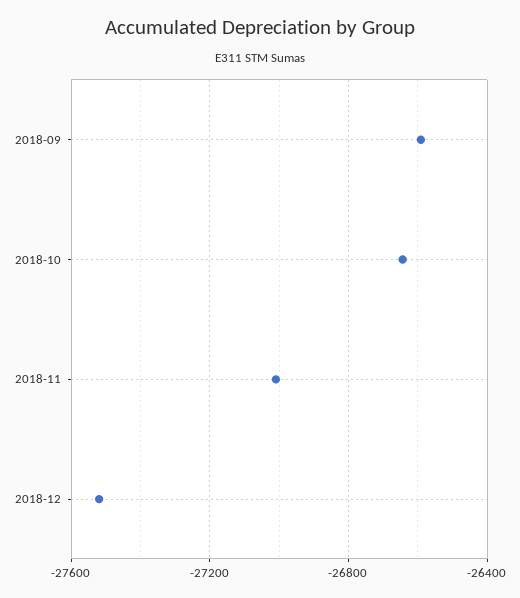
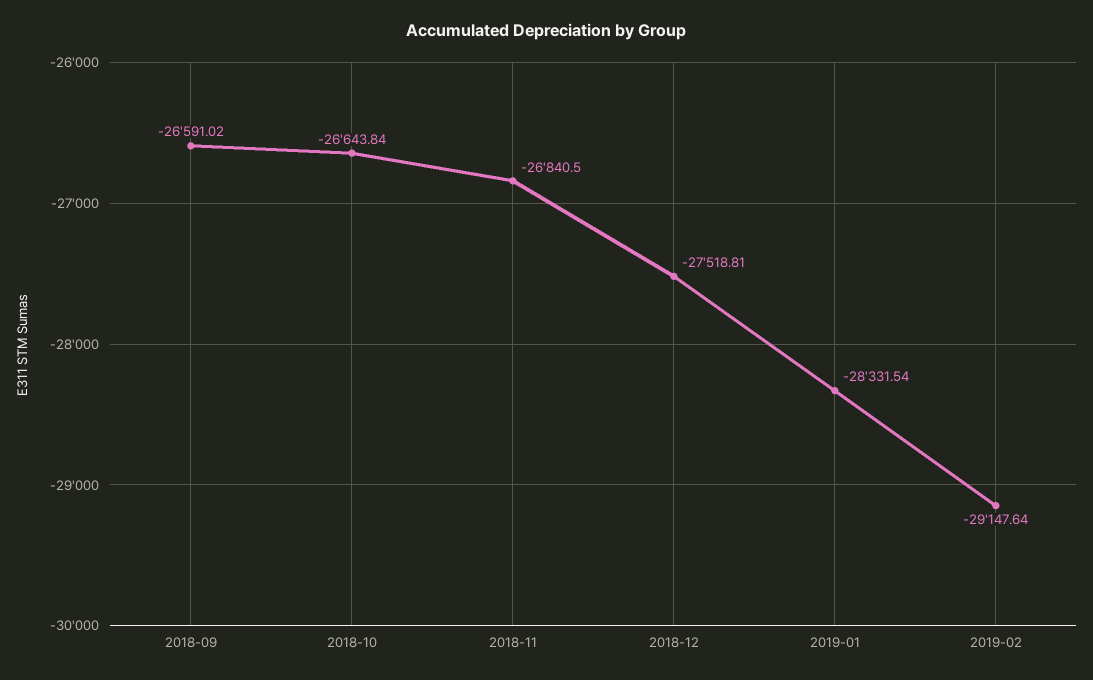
2018-11: -27000 -> -26840.5
2019-01: none -> -28331.54
2019-02: none -> -29147.64

